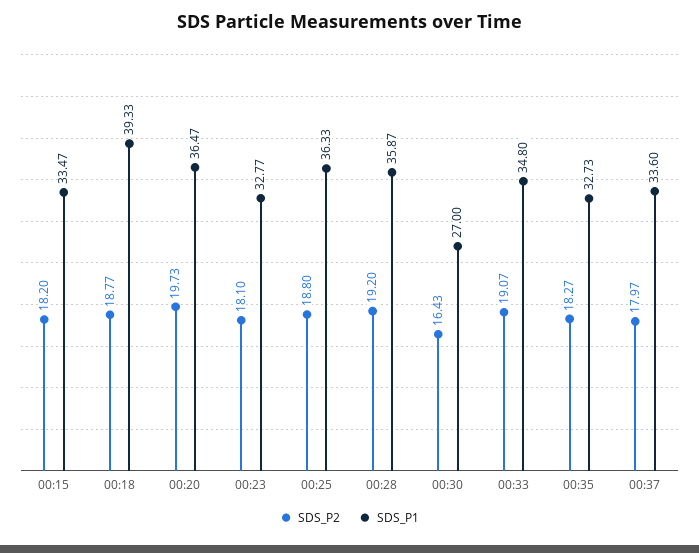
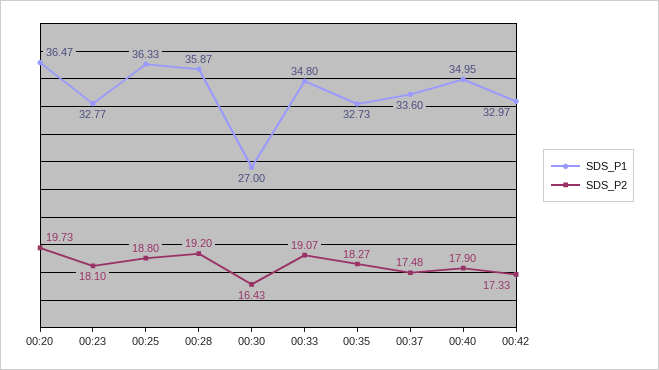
SDS_P2, 00:15: 18.2 -> none
SDS_P1, 00:15: 33.47 -> none
SDS_P2, 00:18: 18.77 -> none
SDS_P1, 00:18: 39.33 -> none
SDS_P2, 00:37: 17.97 -> 17.48
SDS_P1, 00:40: none -> 34.95
SDS_P2, 00:40: none -> 17.9
SDS_P1, 00:42: none -> 32.97
SDS_P2, 00:42: none -> 17.33

